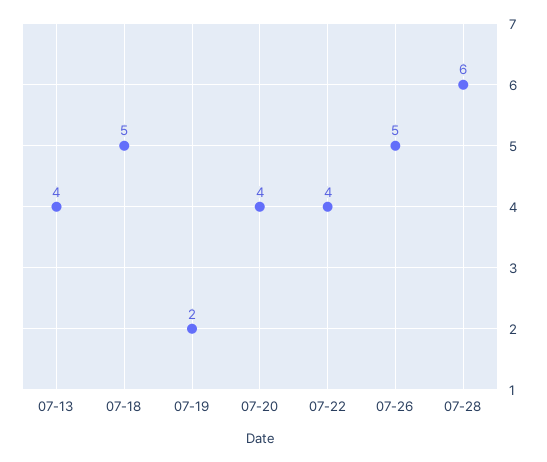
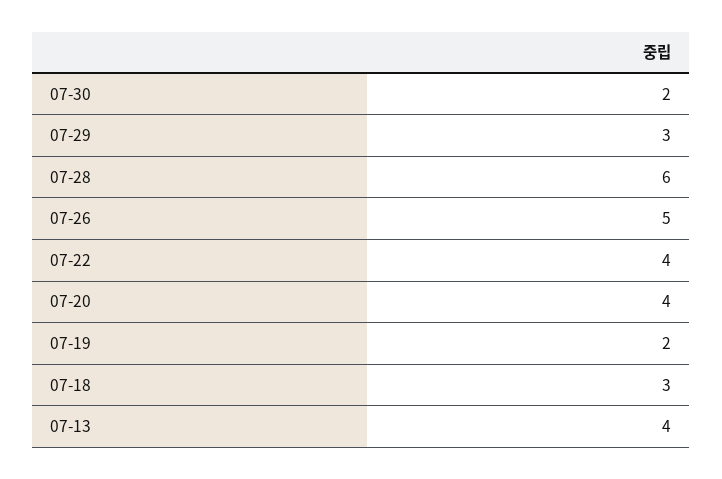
07-18: 5 -> 3
07-30: none -> 2
07-29: none -> 3

